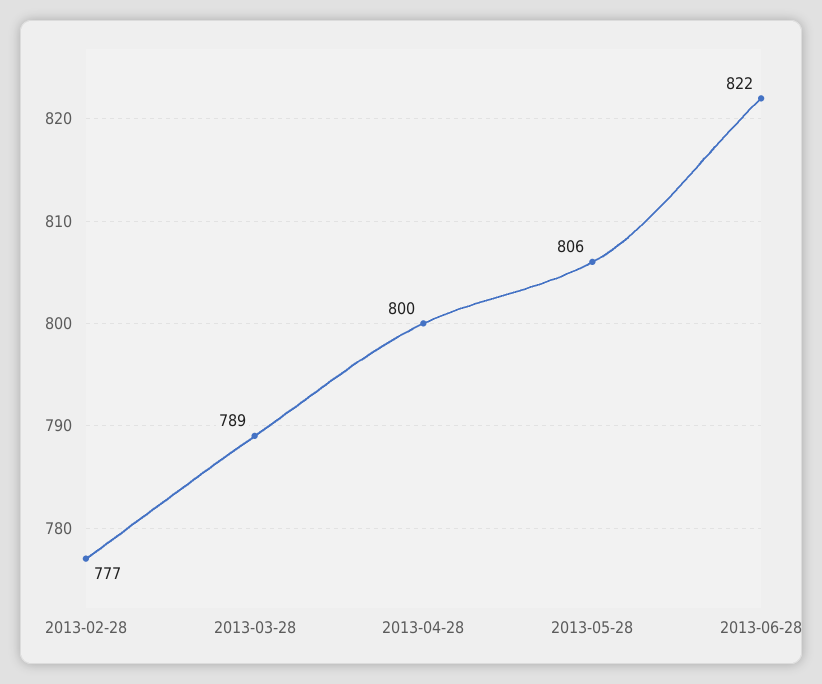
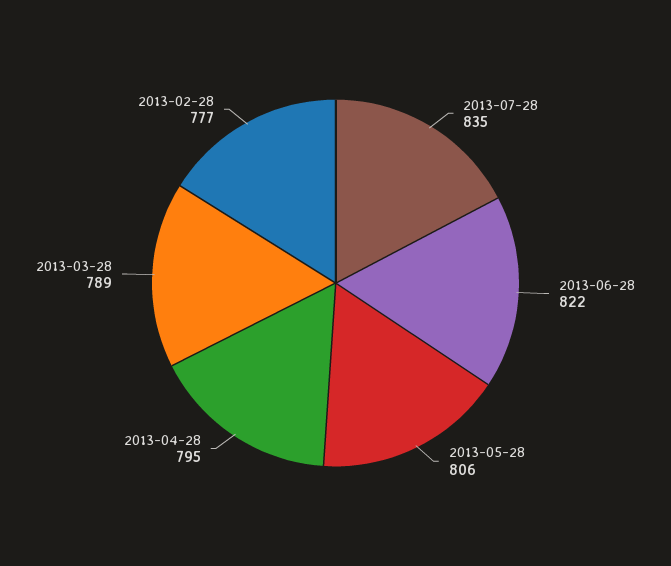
2013-04-28: 800 -> 795
2013-07-28: none -> 835

